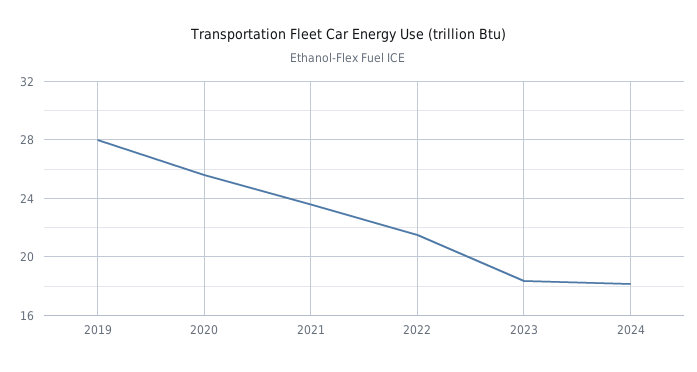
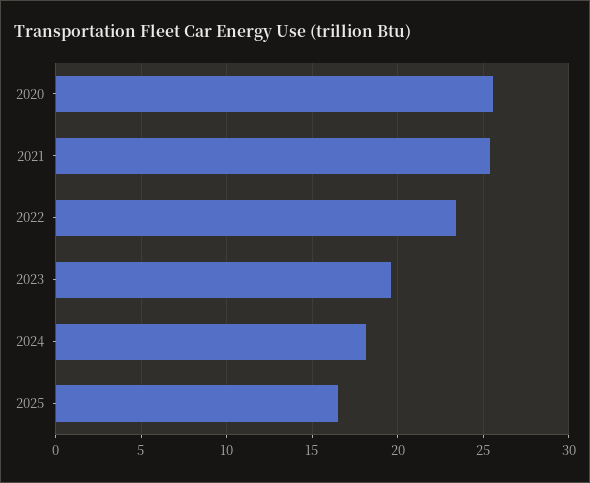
2019: 28 -> none
2021: 23.5 -> 25.5
2022: 21.5 -> 23.5
2023: 18.5 -> 19.5
2025: none -> 16.5

